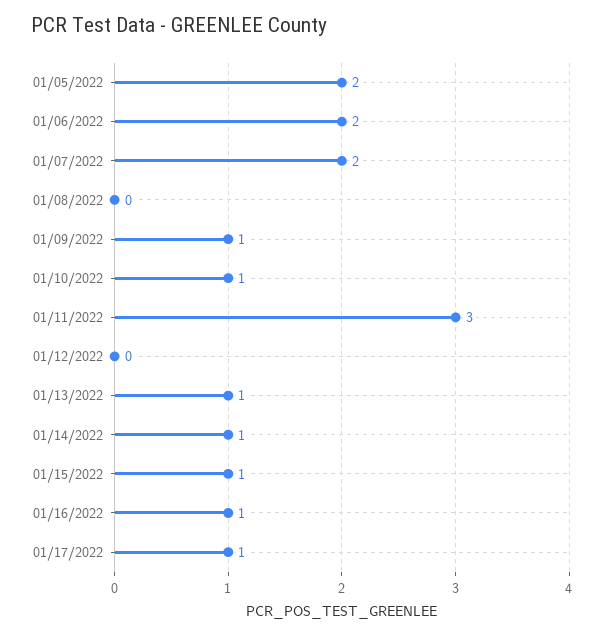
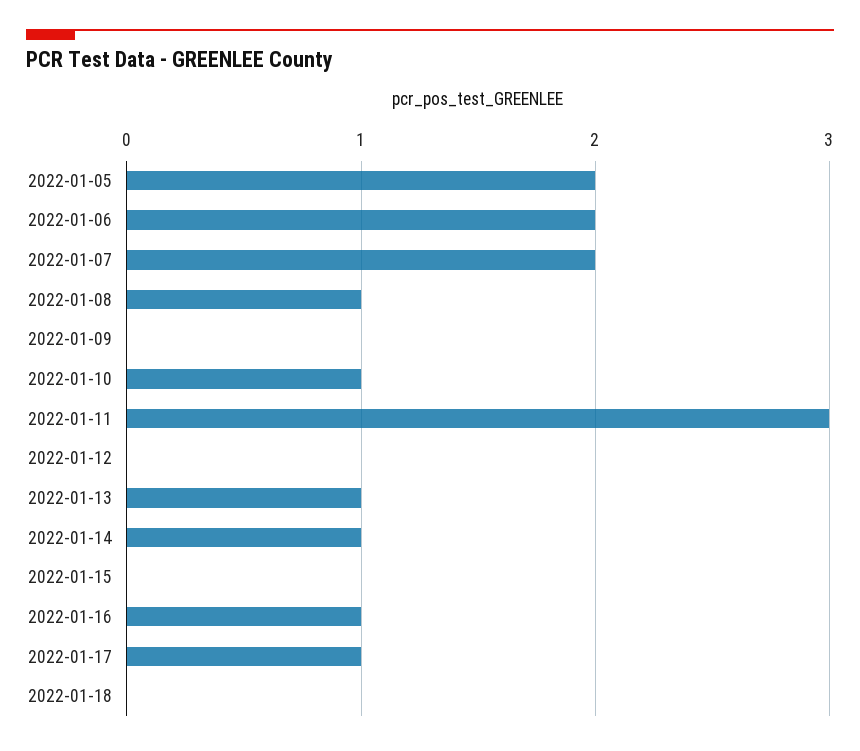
01/08/2022: 0 -> 1
01/09/2022: 1 -> 0
01/15/2022: 1 -> 0
2022-01-18: none -> 0

